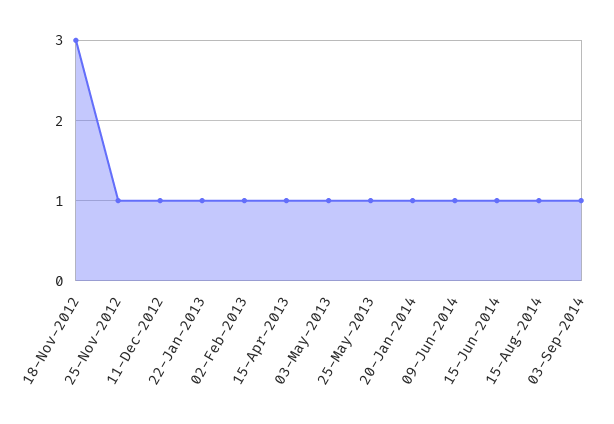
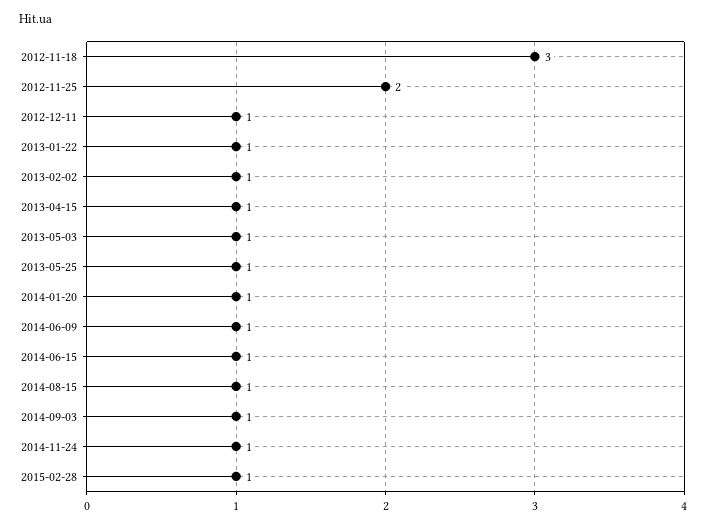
25-Nov-2012: 1 -> 2
2014-11-24: none -> 1
2015-02-28: none -> 1

